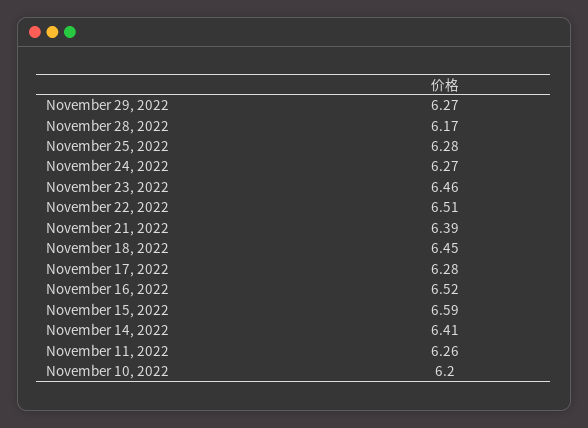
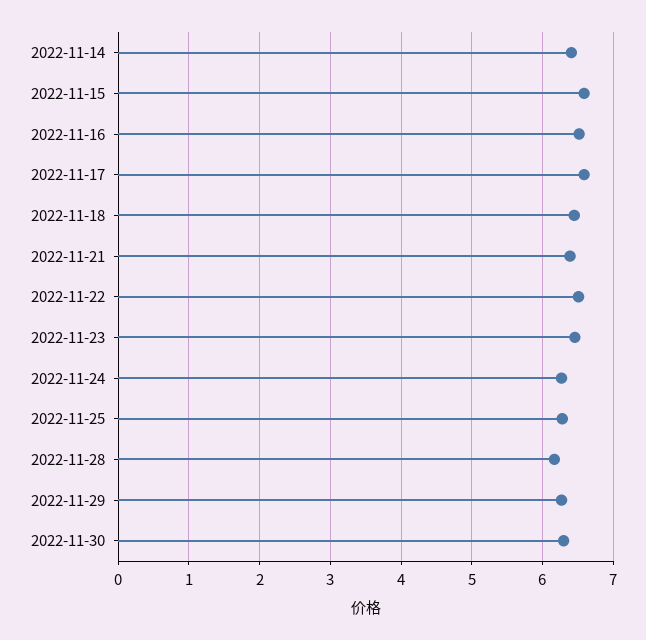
November 17, 2022: 6.28 -> 6.6
November 11, 2022: 6.26 -> none
November 10, 2022: 6.2 -> none
2022-11-30: none -> 6.3

